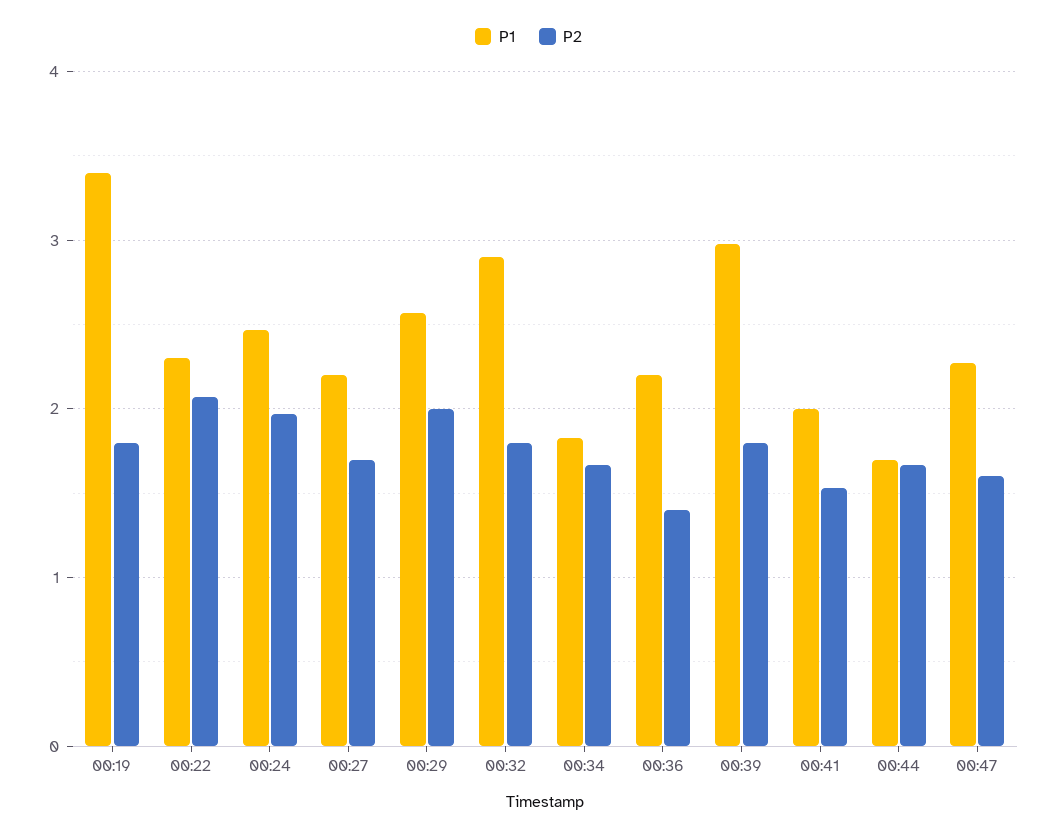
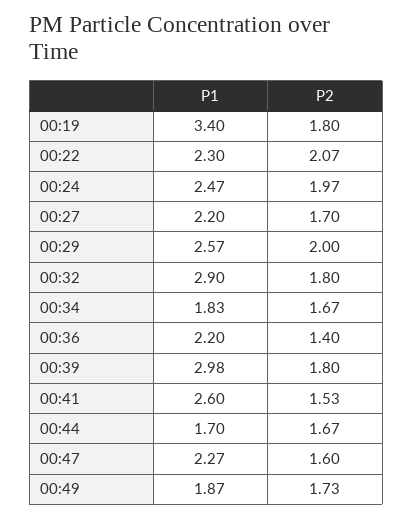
P1, 00:41: 2 -> 2.6
P1, 00:49: none -> 1.87
P2, 00:49: none -> 1.73

